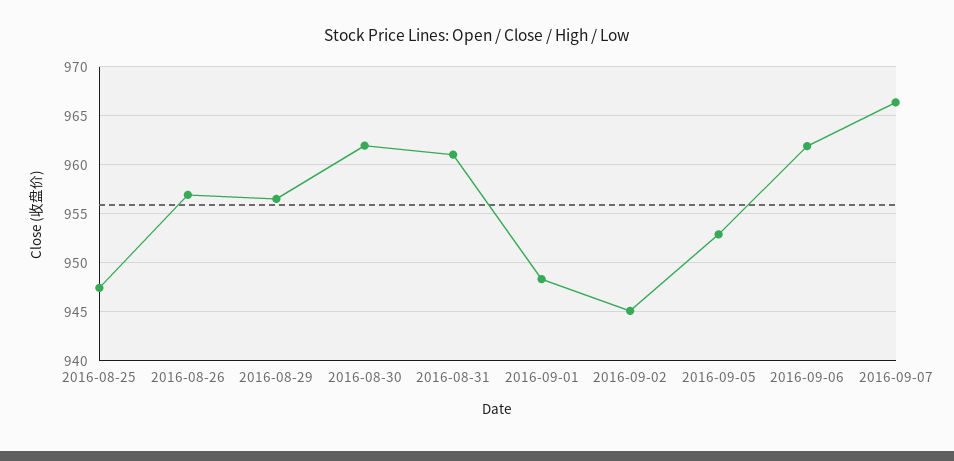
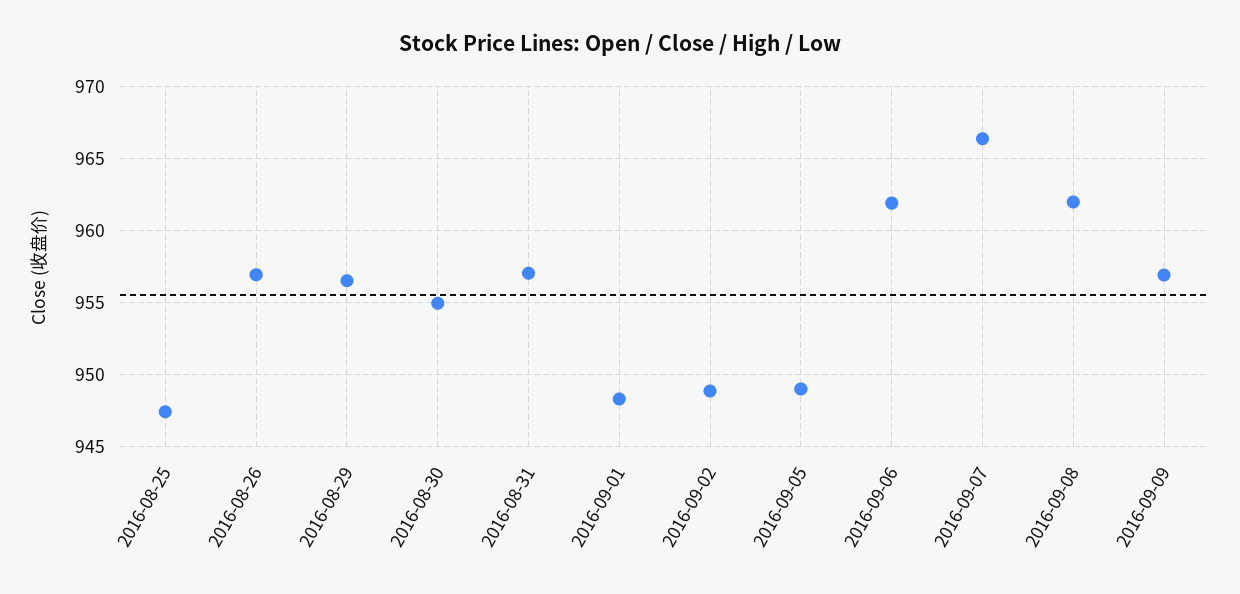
2016-08-30: 962 -> 955
2016-08-31: 961 -> 957
2016-09-02: 945 -> 949
2016-09-05: 953 -> 949
2016-09-08: none -> 962
2016-09-09: none -> 957

